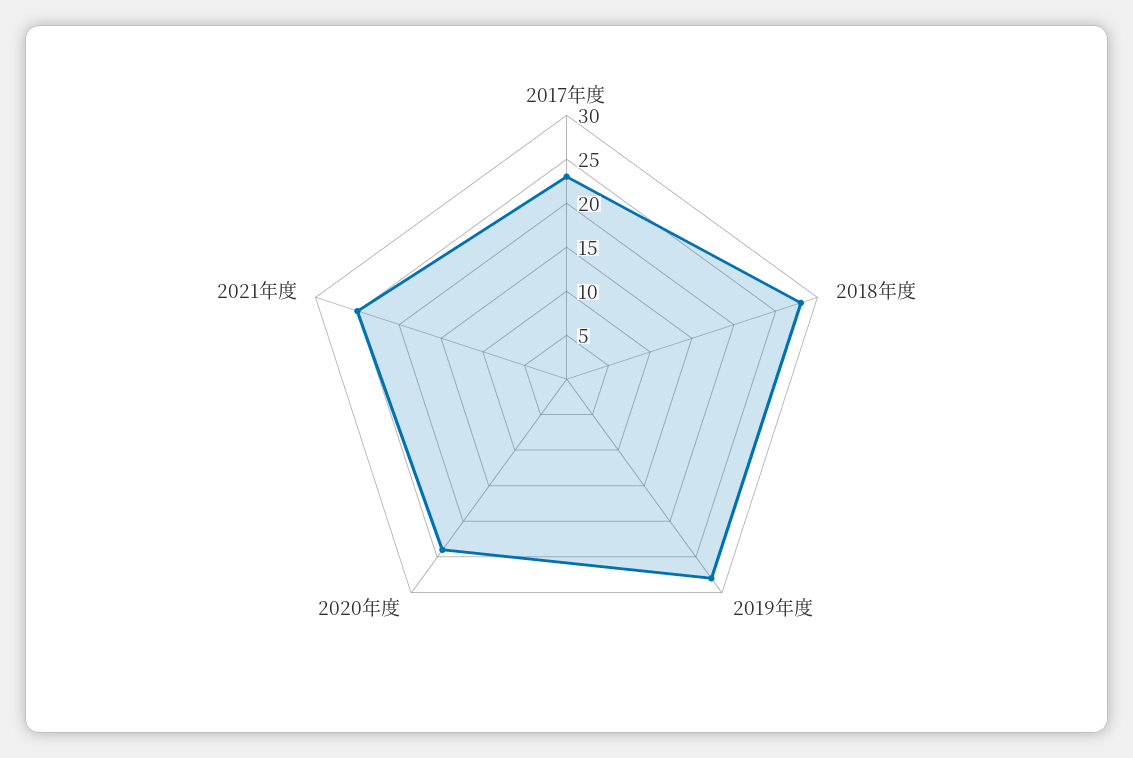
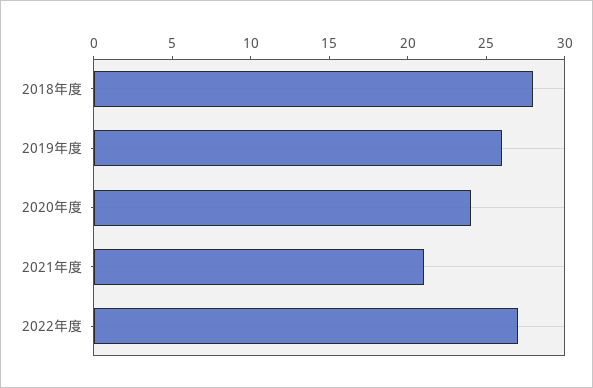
2017年度: 23 -> none
2019年度: 28 -> 26
2021年度: 25 -> 21
2022年度: none -> 27

